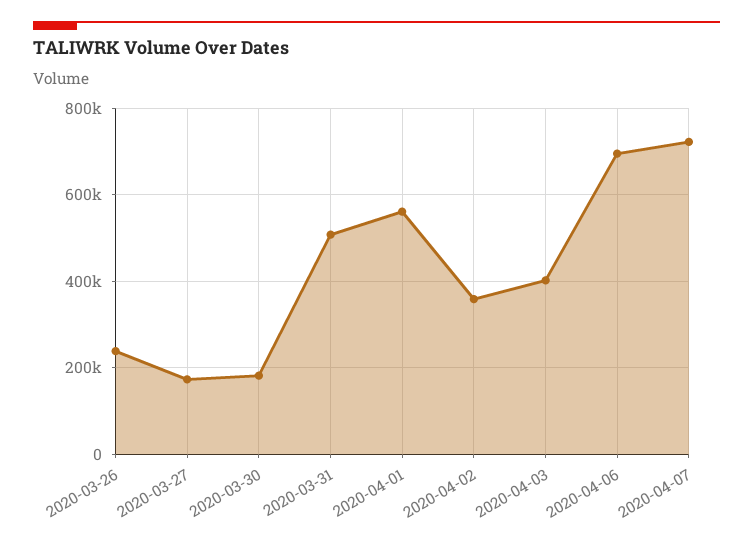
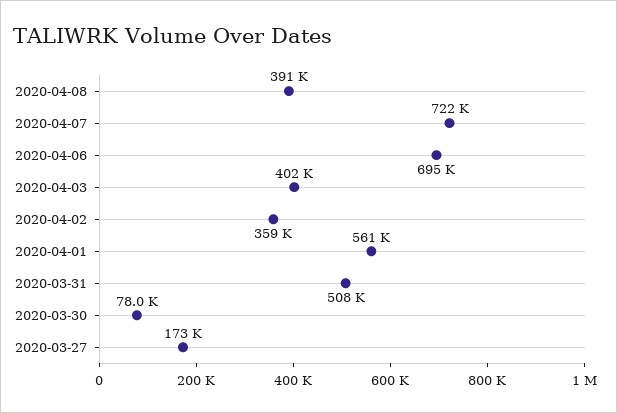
2020-03-26: 240000 -> none
2020-03-30: 180000 -> 78000
2020-04-08: none -> 391000

